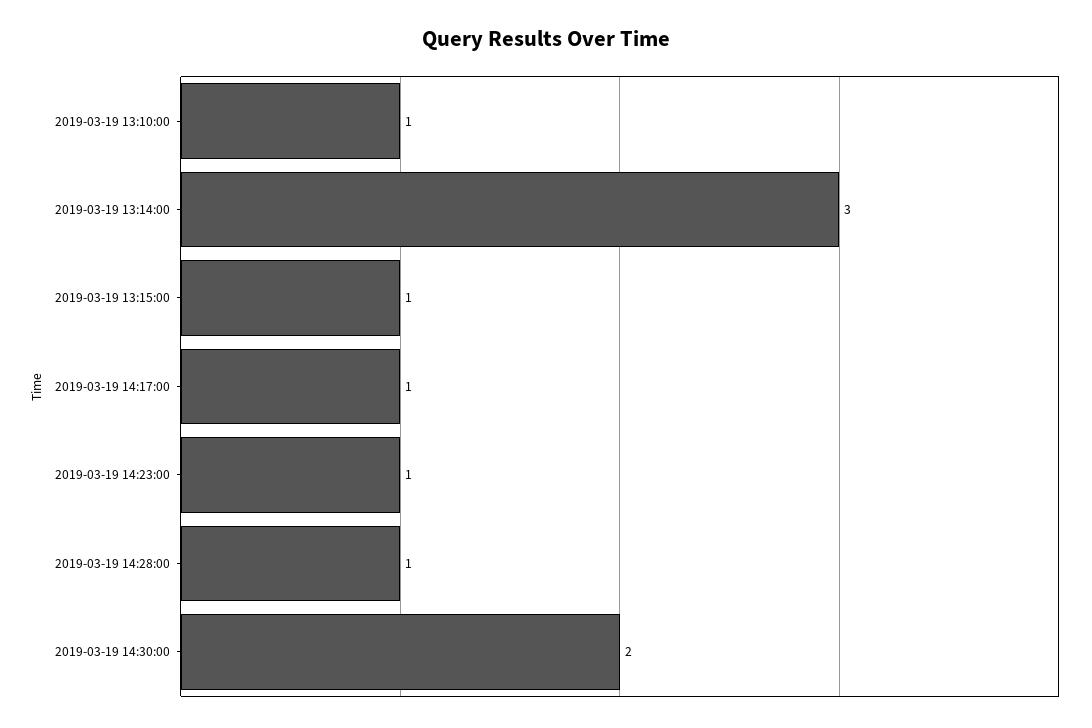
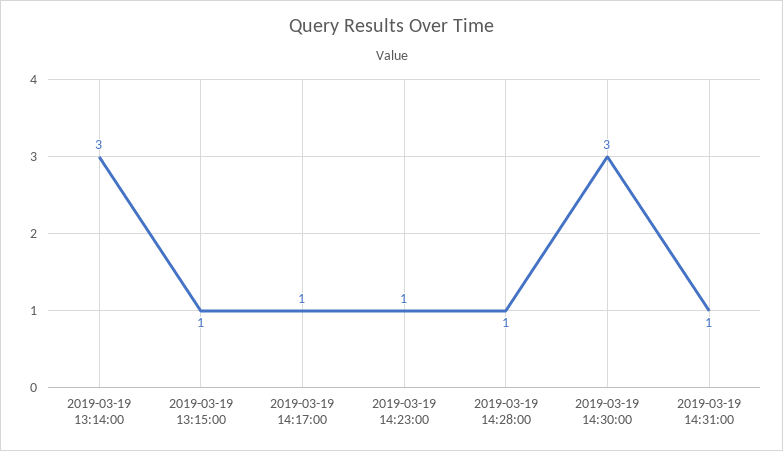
2019-03-19 13:10:00: 1 -> none
2019-03-19 14:30:00: 2 -> 3
2019-03-19 14:31:00: none -> 1

